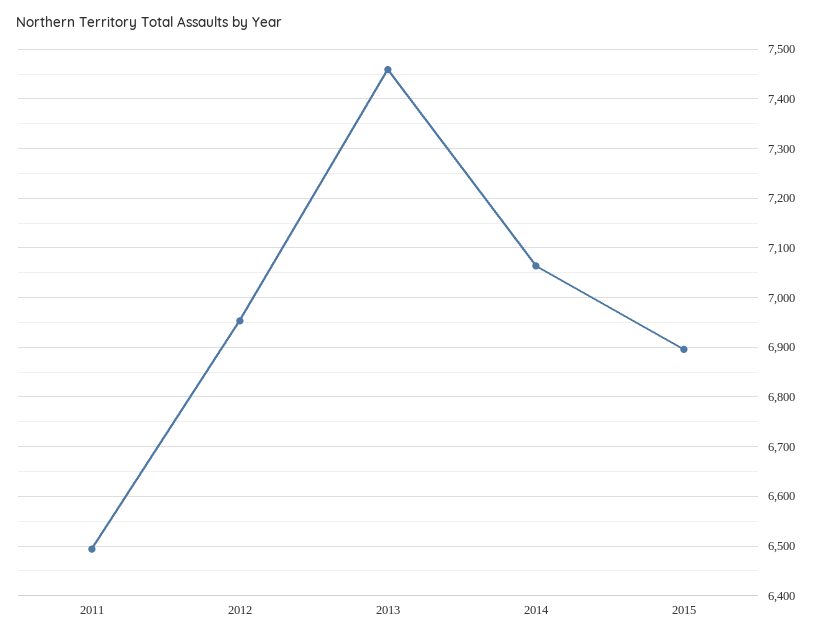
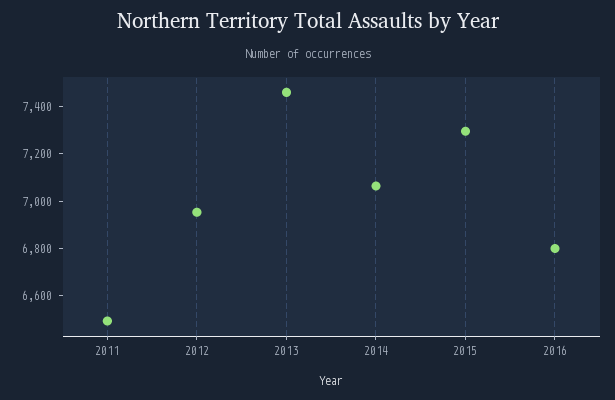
2015: 6900 -> 7300
2016: none -> 6800

